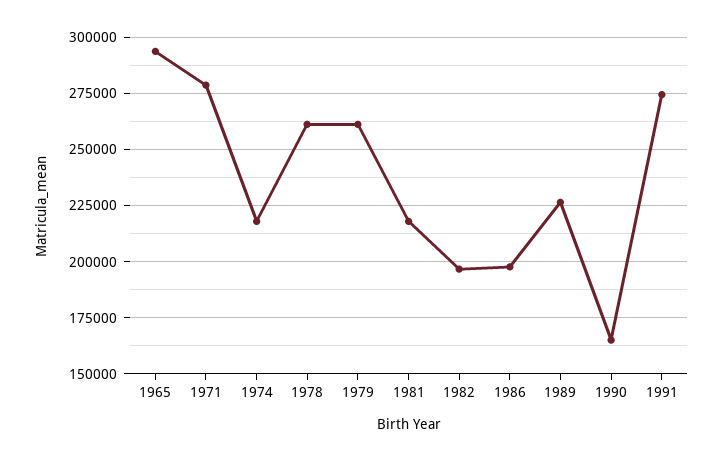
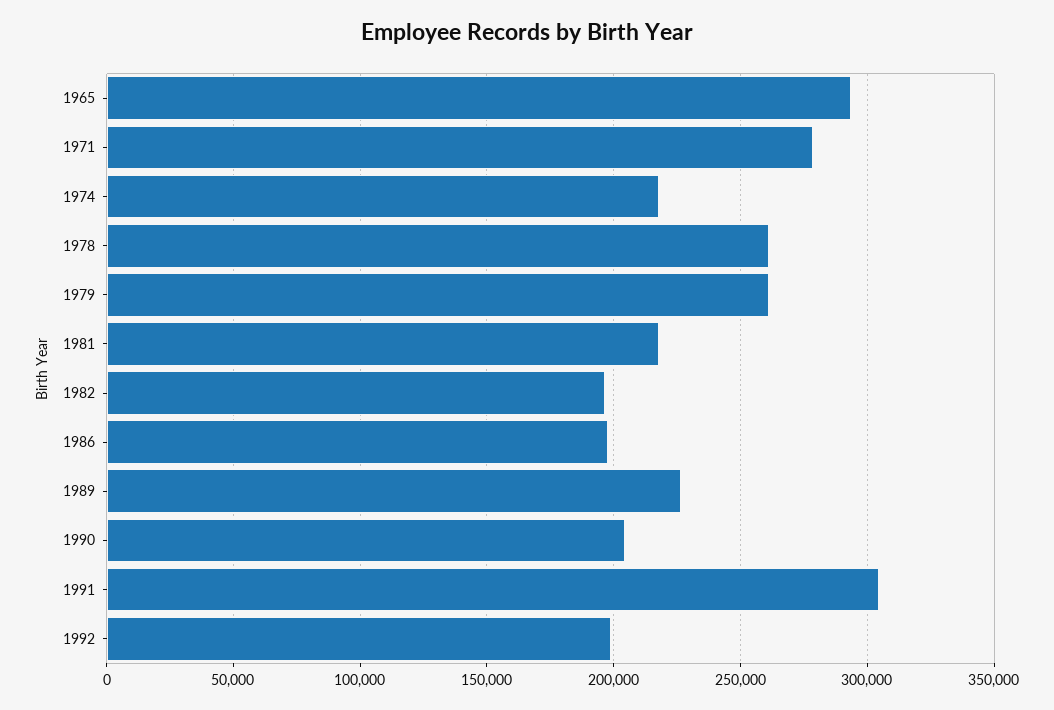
1990: 165000 -> 205000
1991: 275000 -> 305000
1992: none -> 200000

